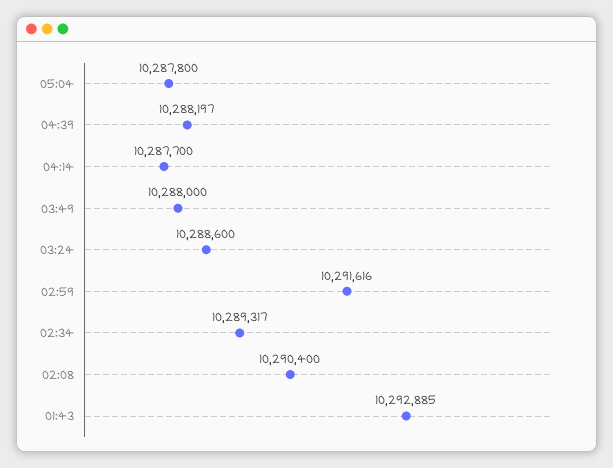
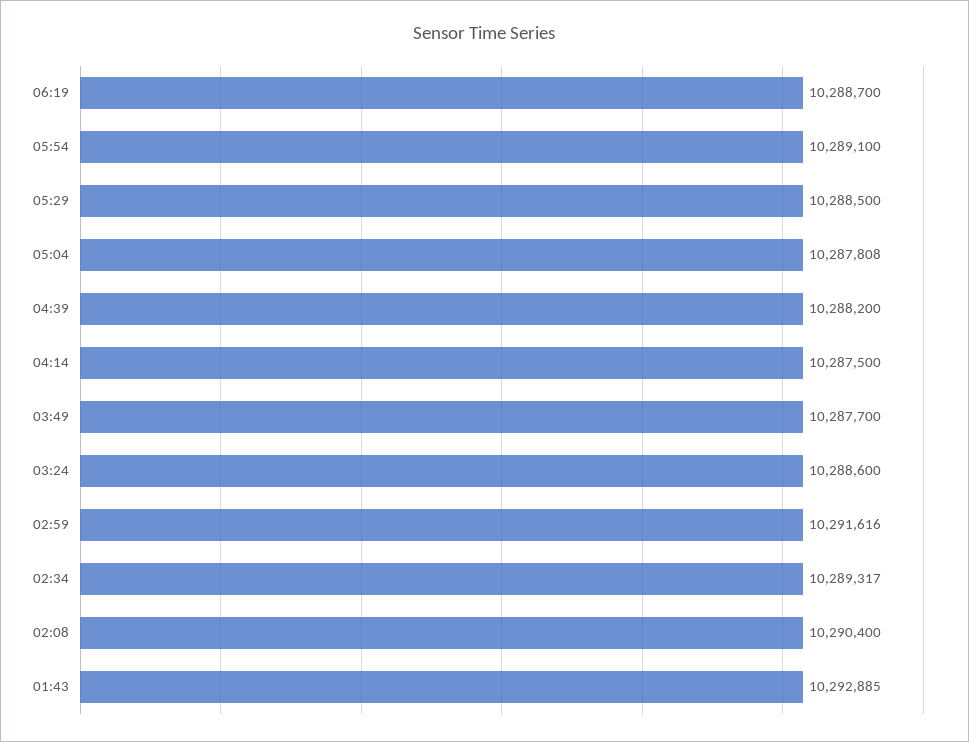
05:04: 10287800 -> 10287808
04:39: 10288197 -> 10288200
04:14: 10287700 -> 10287500
03:49: 10288000 -> 10287700
06:19: none -> 10288700
05:54: none -> 10289100
05:29: none -> 10288500

